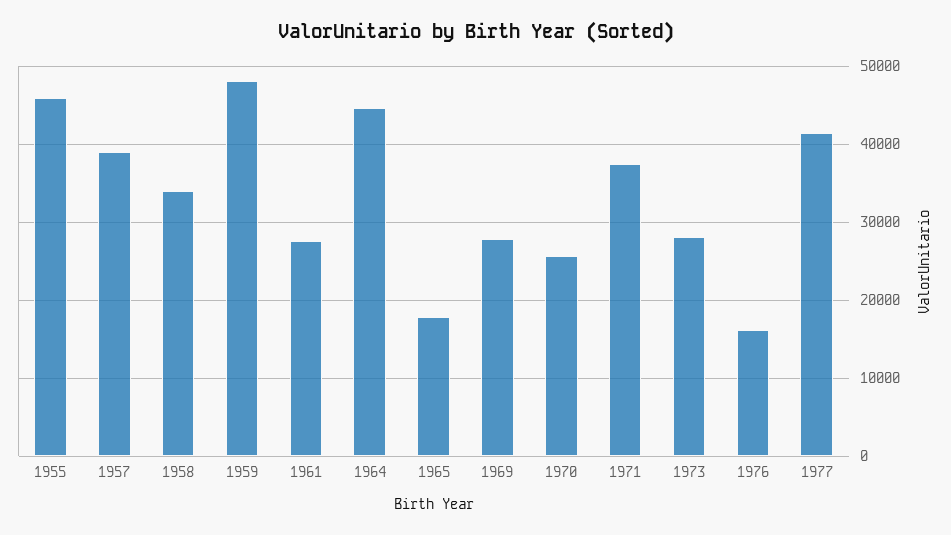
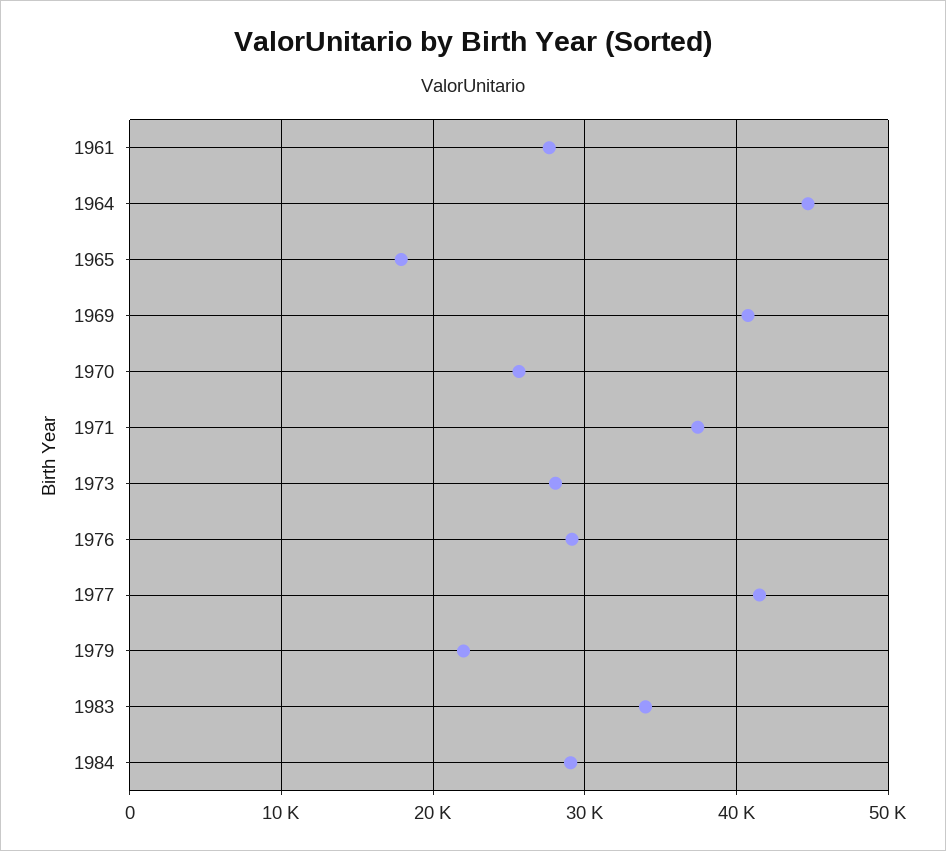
1955: 46000 -> none
1957: 39000 -> none
1958: 34000 -> none
1959: 48000 -> none
1969: 28000 -> 41000
1976: 16000 -> 29000
1979: none -> 22000
1983: none -> 34000
1984: none -> 29000

